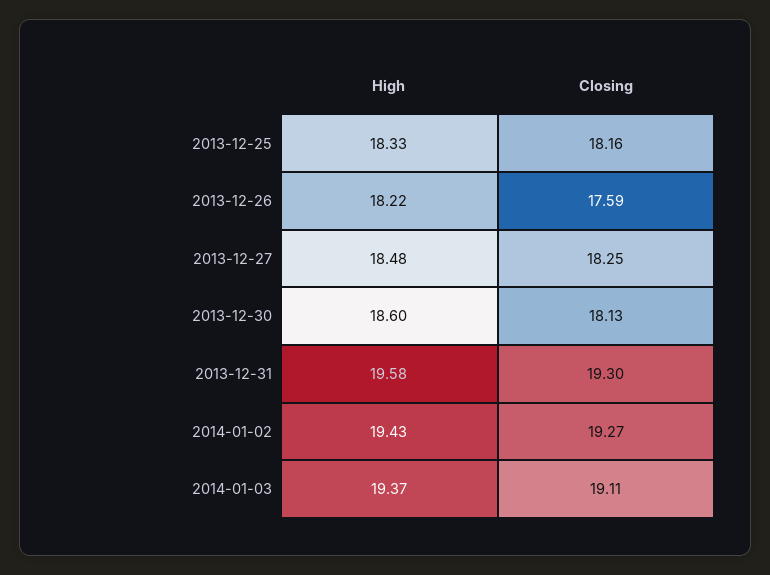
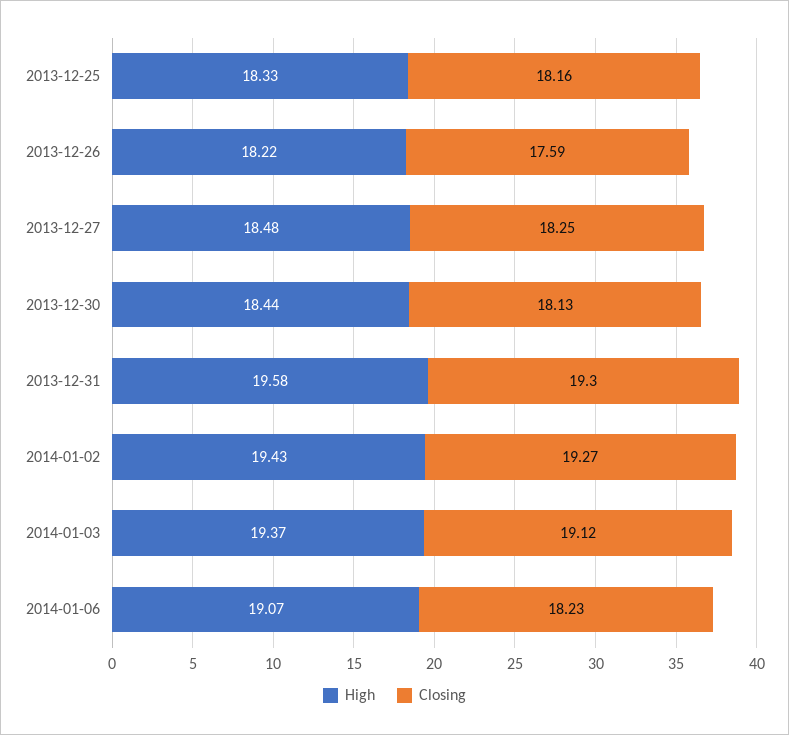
High, 2013-12-30: 18.6 -> 18.44
Closing, 2014-01-03: 19.11 -> 19.12
High, 2014-01-06: none -> 19.07
Closing, 2014-01-06: none -> 18.23

